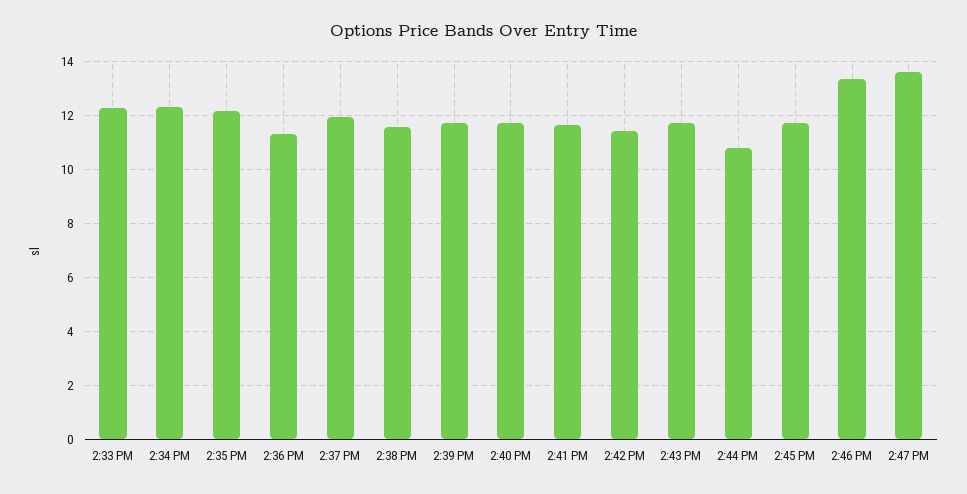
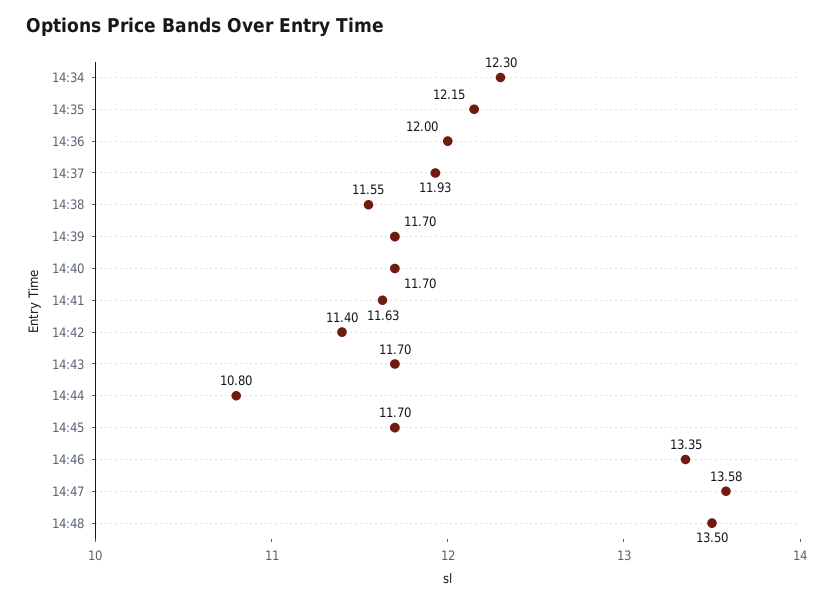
2:33 PM: 12.25 -> none
2:36 PM: 11.25 -> 12
14:48: none -> 13.5

